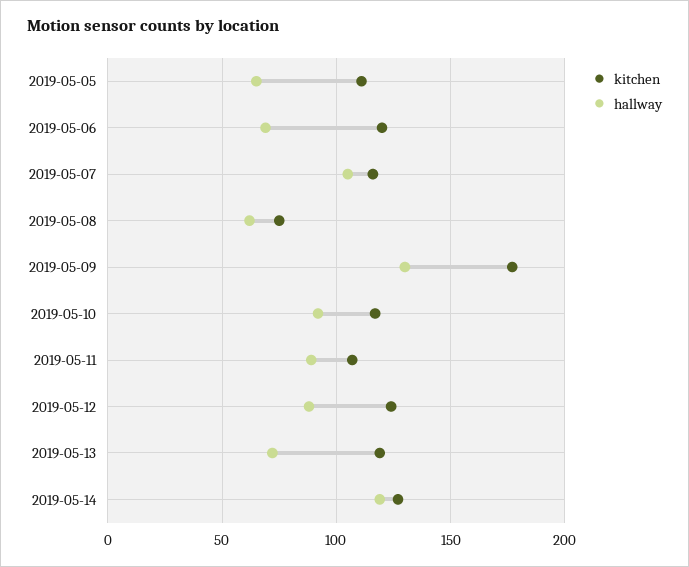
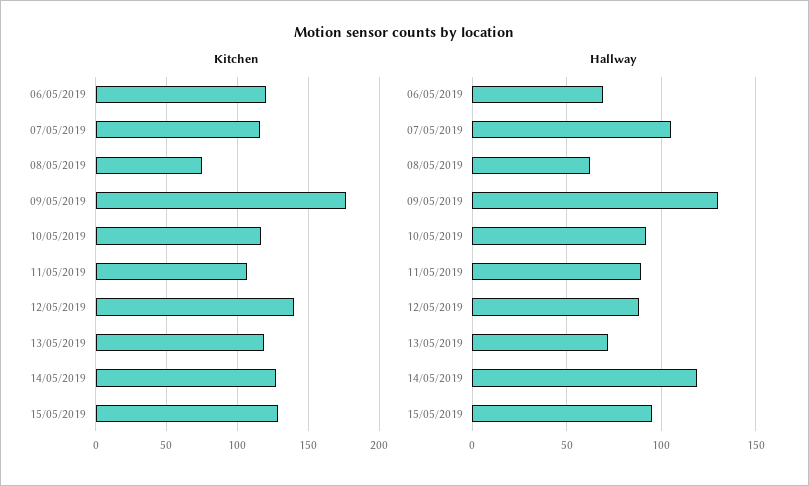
kitchen, 2019-05-05: 110 -> none
hallway, 2019-05-05: 65 -> none
kitchen, 2019-05-12: 125 -> 140
kitchen, 15/05/2019: none -> 130
hallway, 15/05/2019: none -> 95

